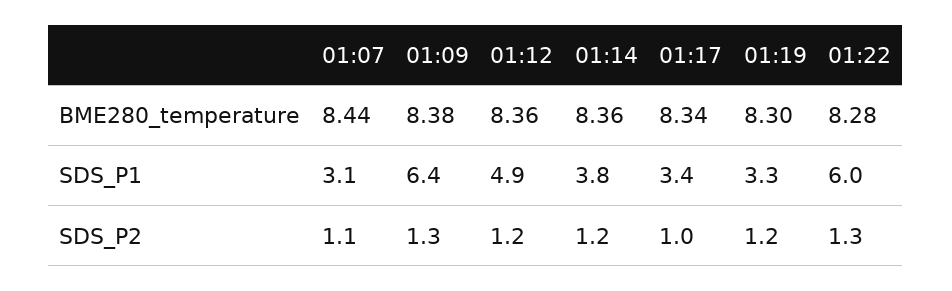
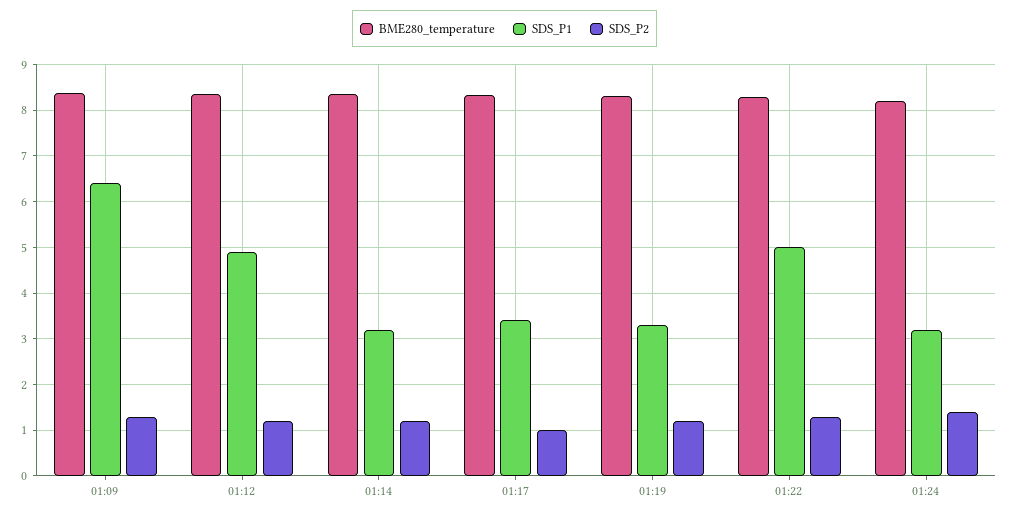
BME280_temperature, 01:07: 8.44 -> none
SDS_P1, 01:07: 3.1 -> none
SDS_P1, 01:14: 3.8 -> 3.2
SDS_P1, 01:22: 6 -> 5
SDS_P2, 01:07: 1.1 -> none
BME280_temperature, 01:24: none -> 8.2
SDS_P1, 01:24: none -> 3.2
SDS_P2, 01:24: none -> 1.4

